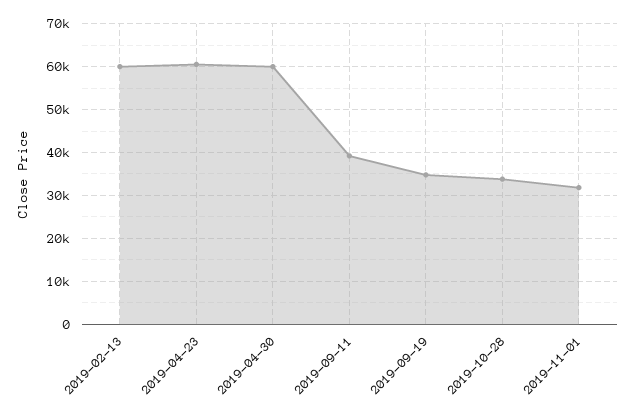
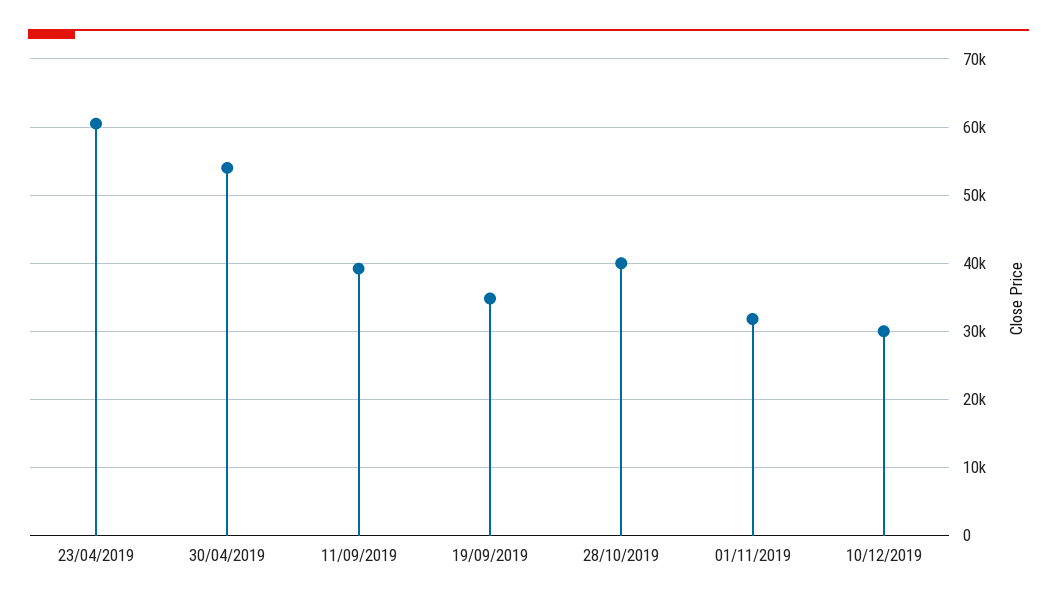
2019-02-13: 60000 -> none
2019-04-30: 60000 -> 54000
2019-10-28: 34000 -> 40000
10/12/2019: none -> 30000

